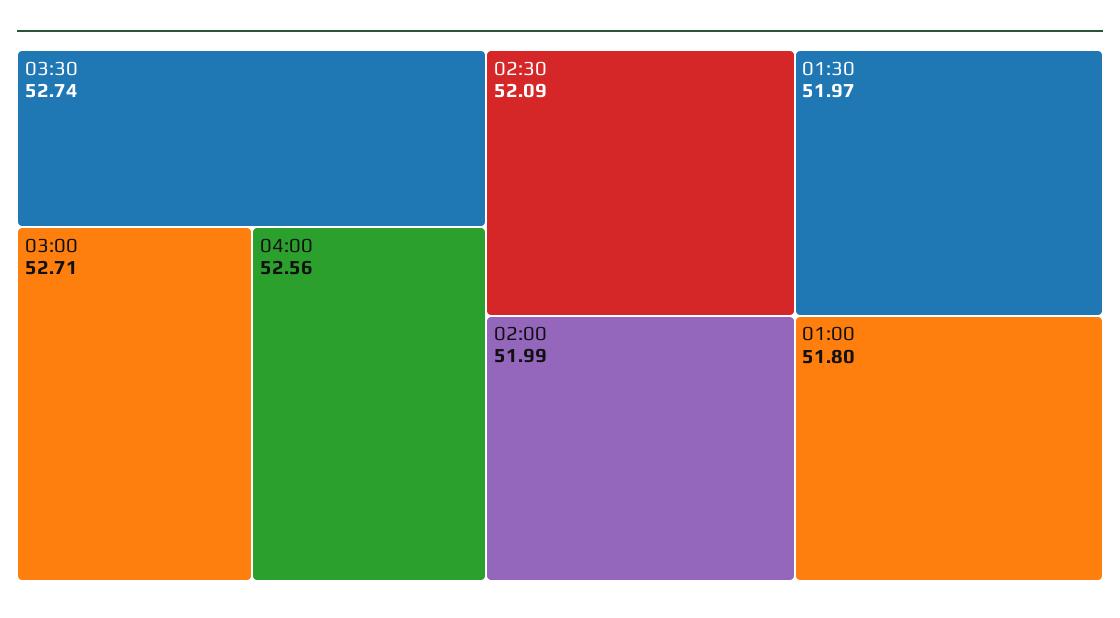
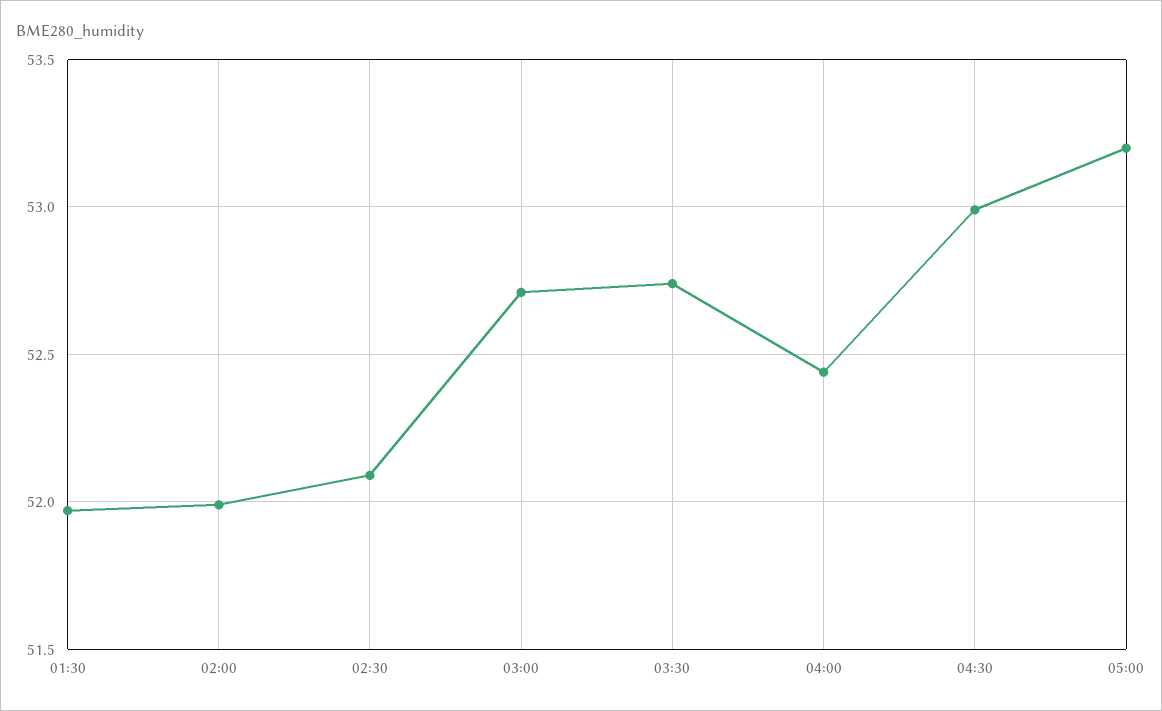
04:00: 52.56 -> 52.45
01:00: 51.8 -> none
04:30: none -> 53
05:00: none -> 53.2

